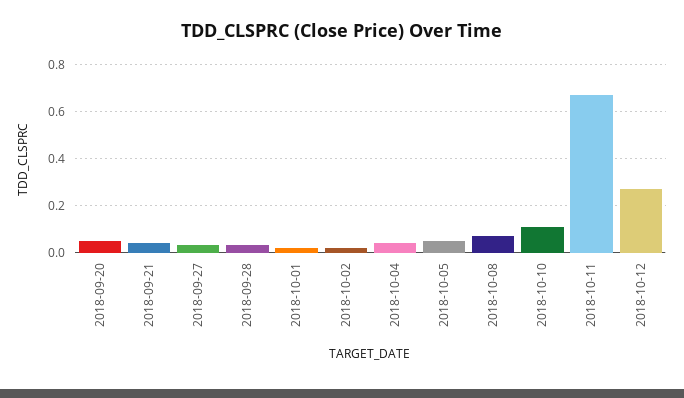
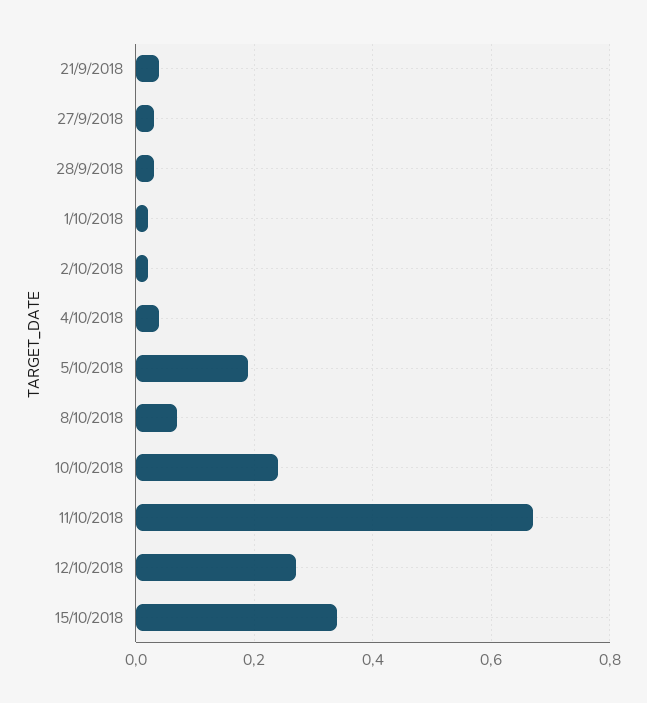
2018-09-20: 0.05 -> none
2018-10-05: 0.05 -> 0.2
2018-10-10: 0.1 -> 0.25
15/10/2018: none -> 0.35

